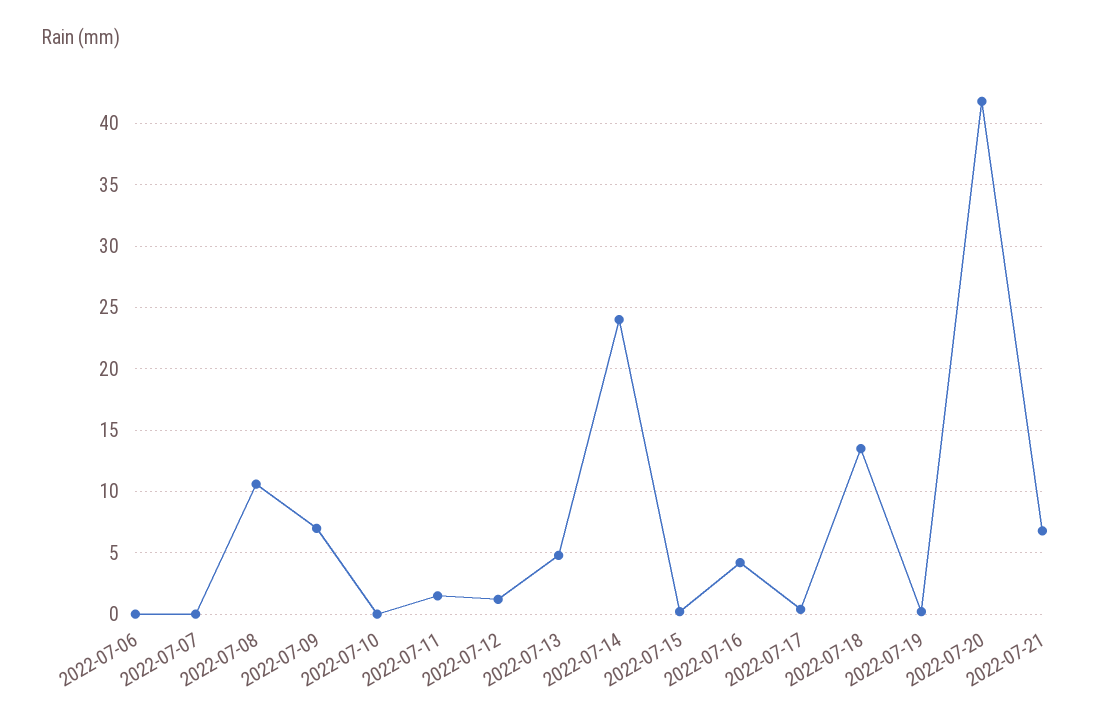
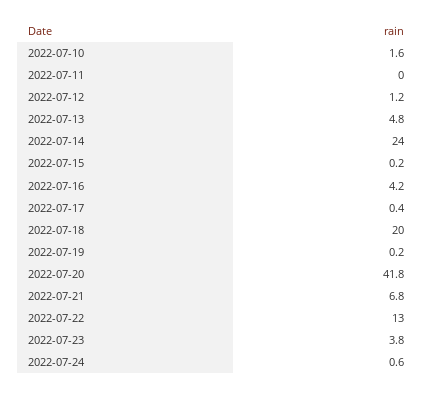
2022-07-06: 0 -> none
2022-07-07: 0 -> none
2022-07-08: 10.5 -> none
2022-07-09: 7 -> none
2022-07-10: 0 -> 1.6
2022-07-11: 1.5 -> 0
2022-07-18: 13.5 -> 20
2022-07-22: none -> 13
2022-07-23: none -> 3.8
2022-07-24: none -> 0.6

